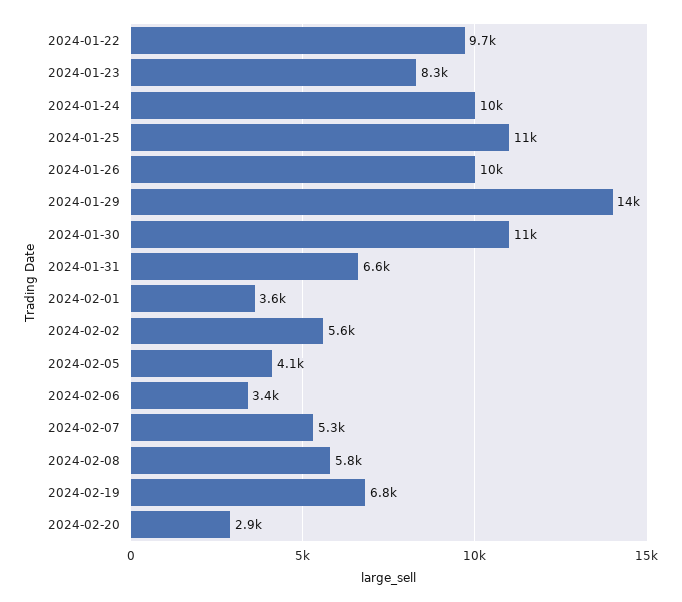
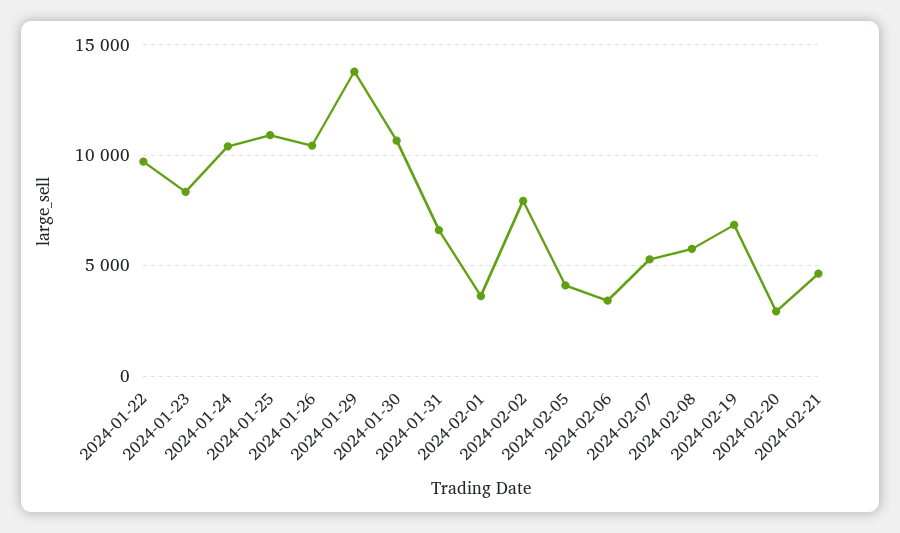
2024-02-02: 5600 -> 8000
2024-02-21: none -> 4500

